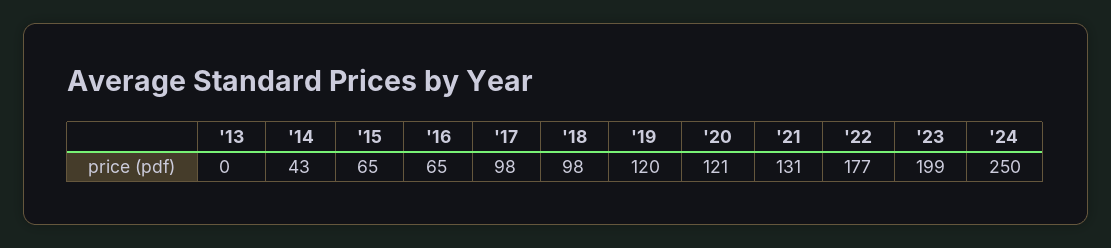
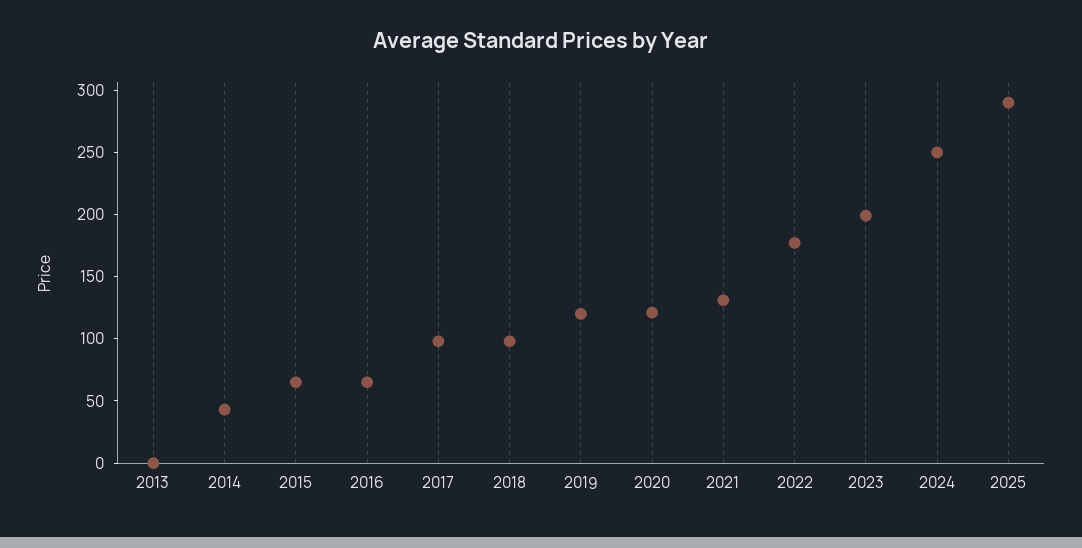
2025: none -> 290

